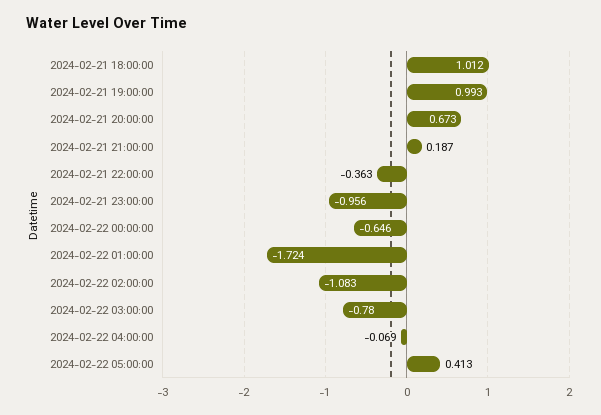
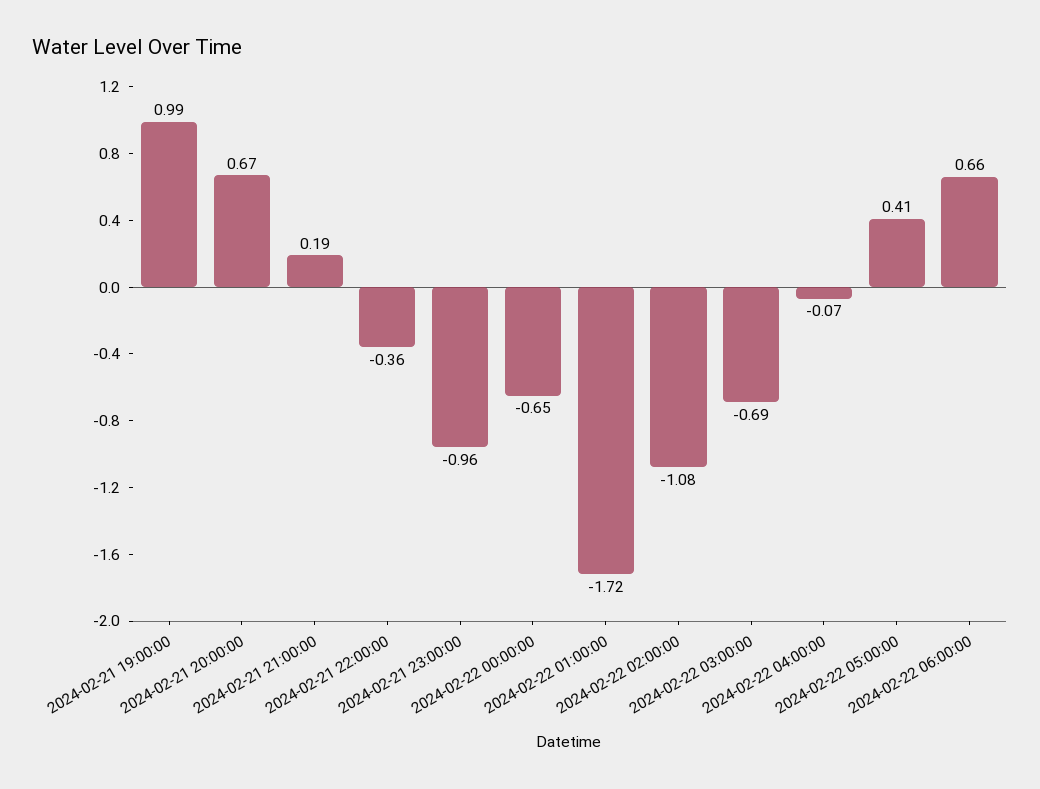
2024-02-21 18:00:00: 1.012 -> none
2024-02-22 03:00:00: -0.78 -> -0.69
2024-02-22 06:00:00: none -> 0.66

